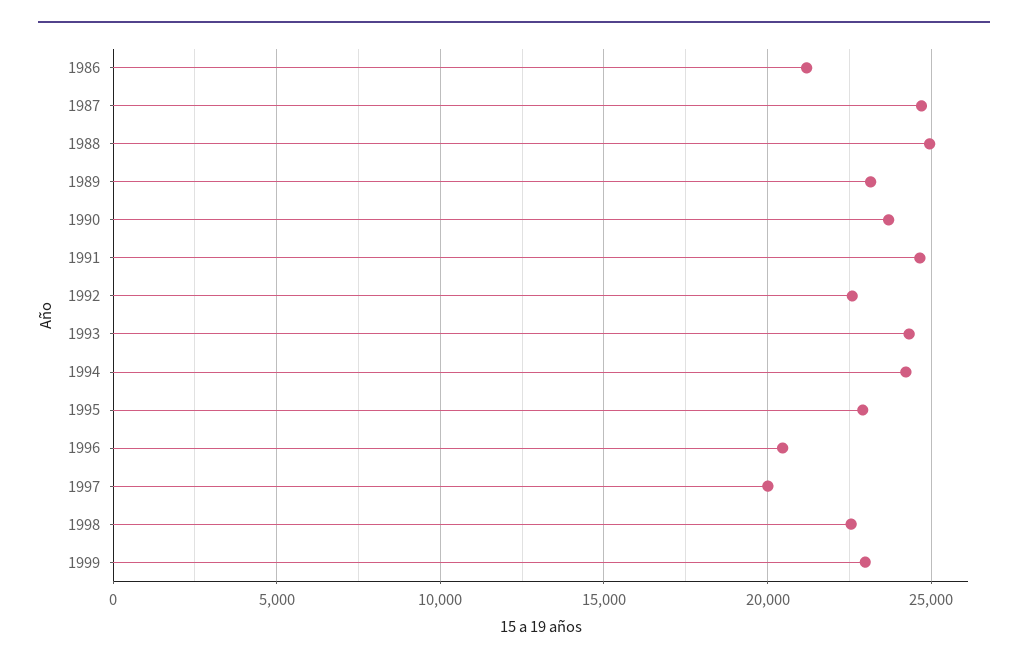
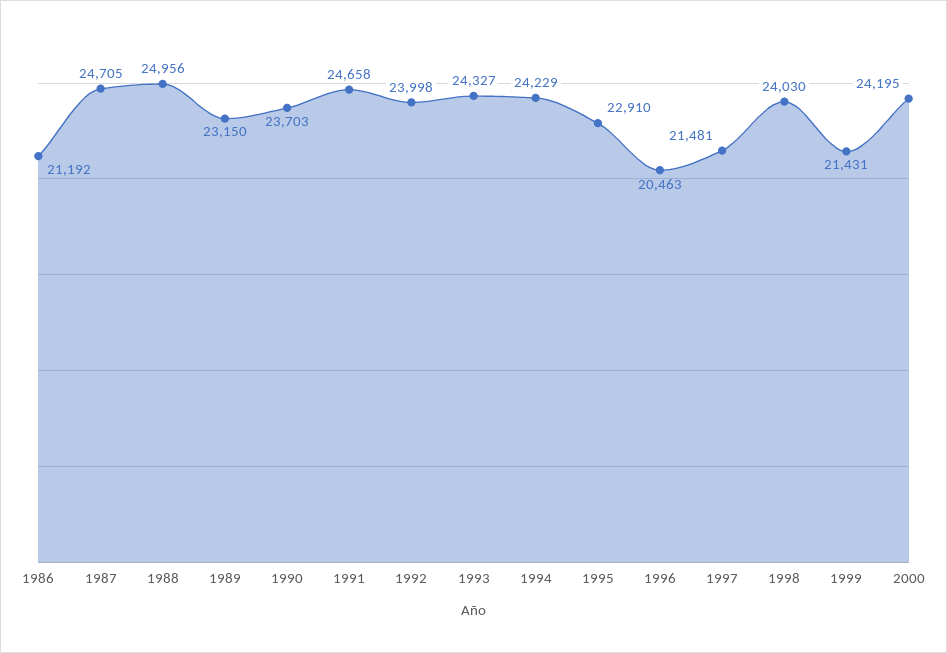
1992: 22500 -> 23998
1997: 20000 -> 21481
1998: 22500 -> 24030
1999: 23000 -> 21431
2000: none -> 24195

